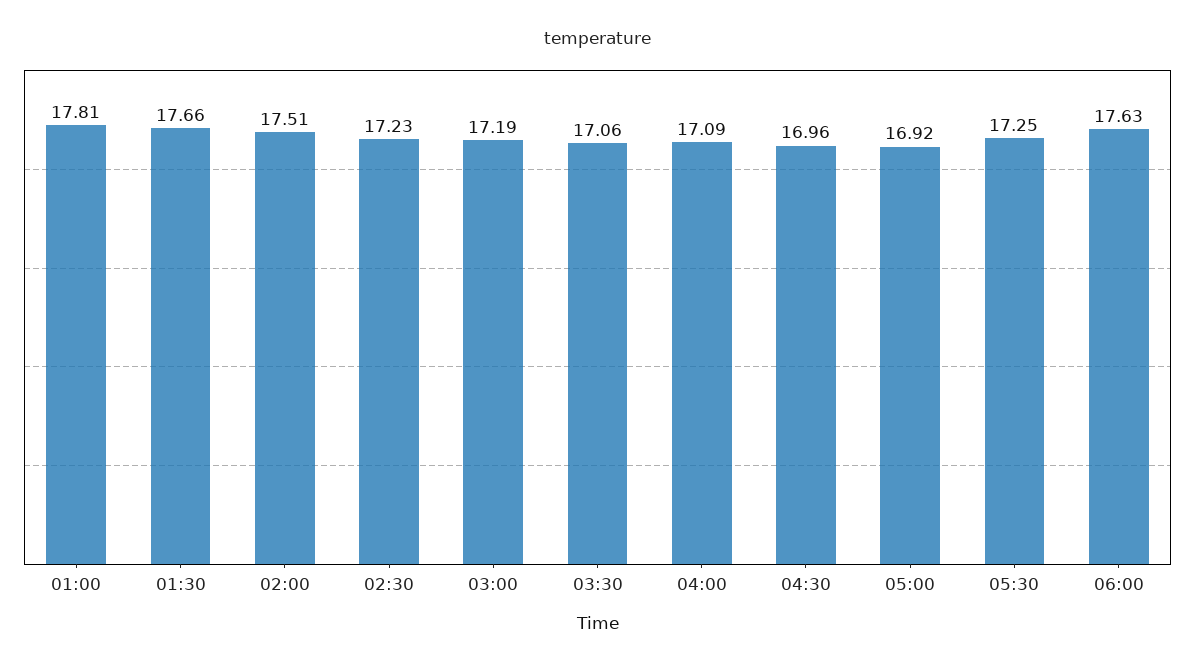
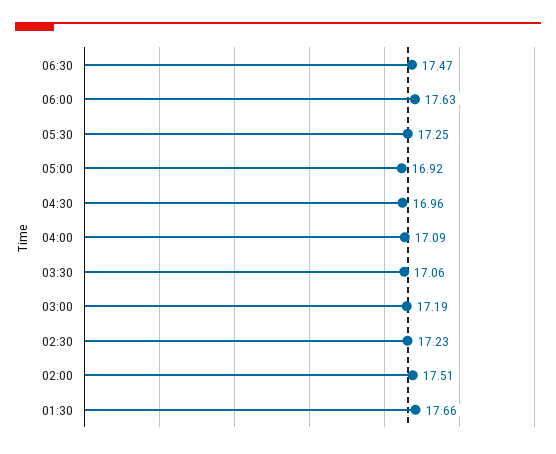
01:00: 17.81 -> none
06:30: none -> 17.47

